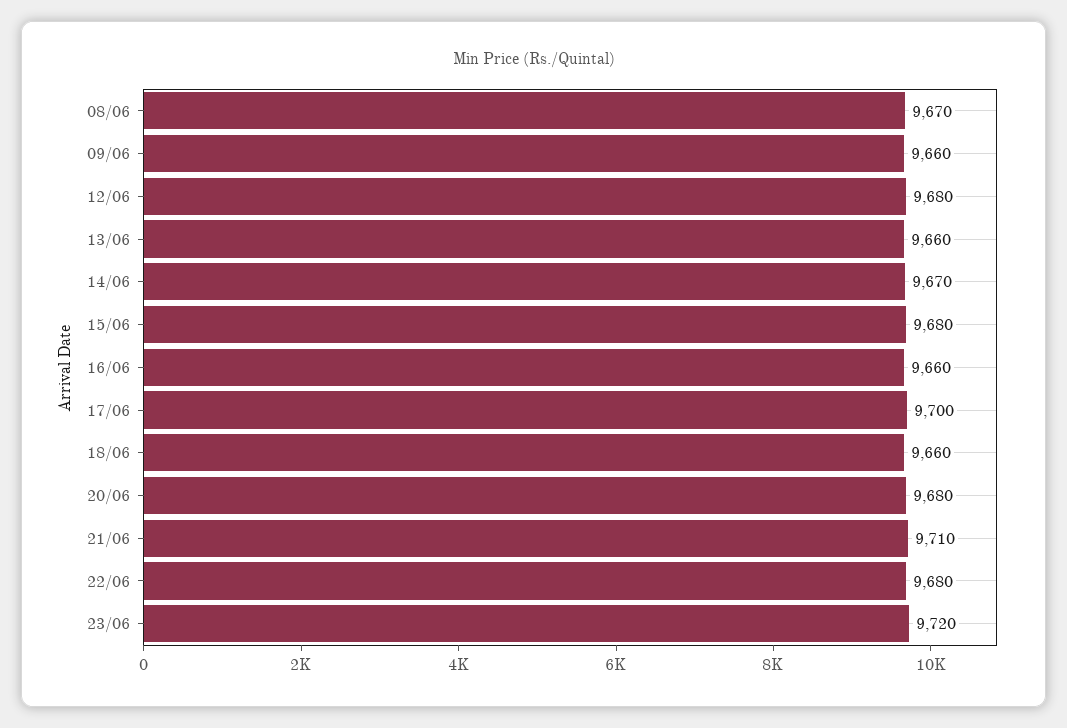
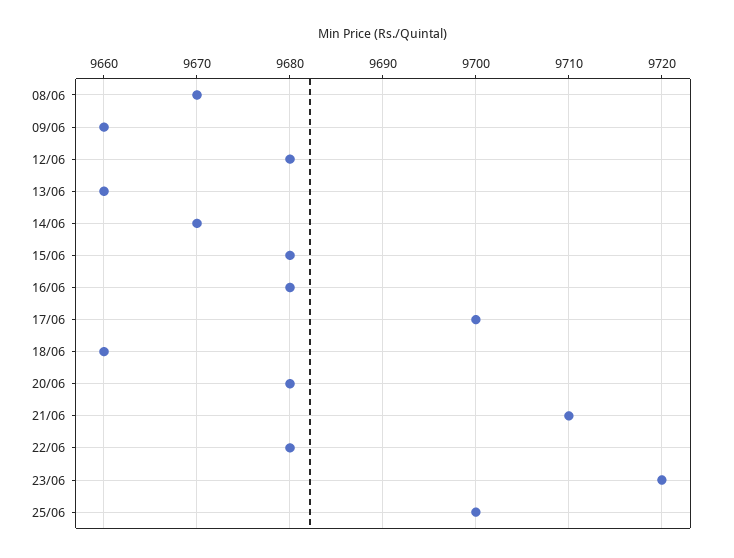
16/06: 9660 -> 9680
25/06: none -> 9700

